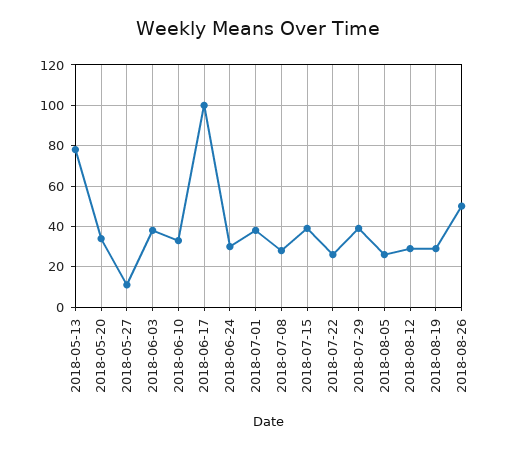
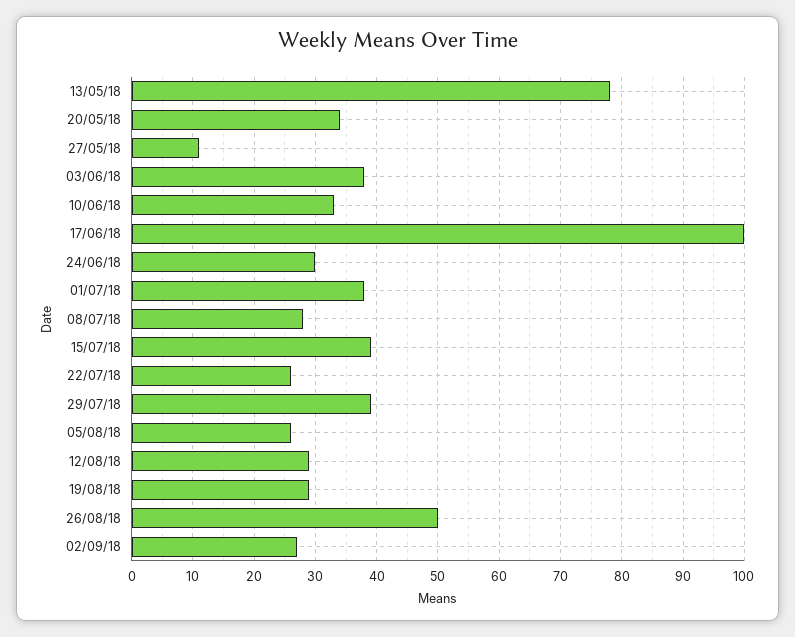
02/09/18: none -> 27

